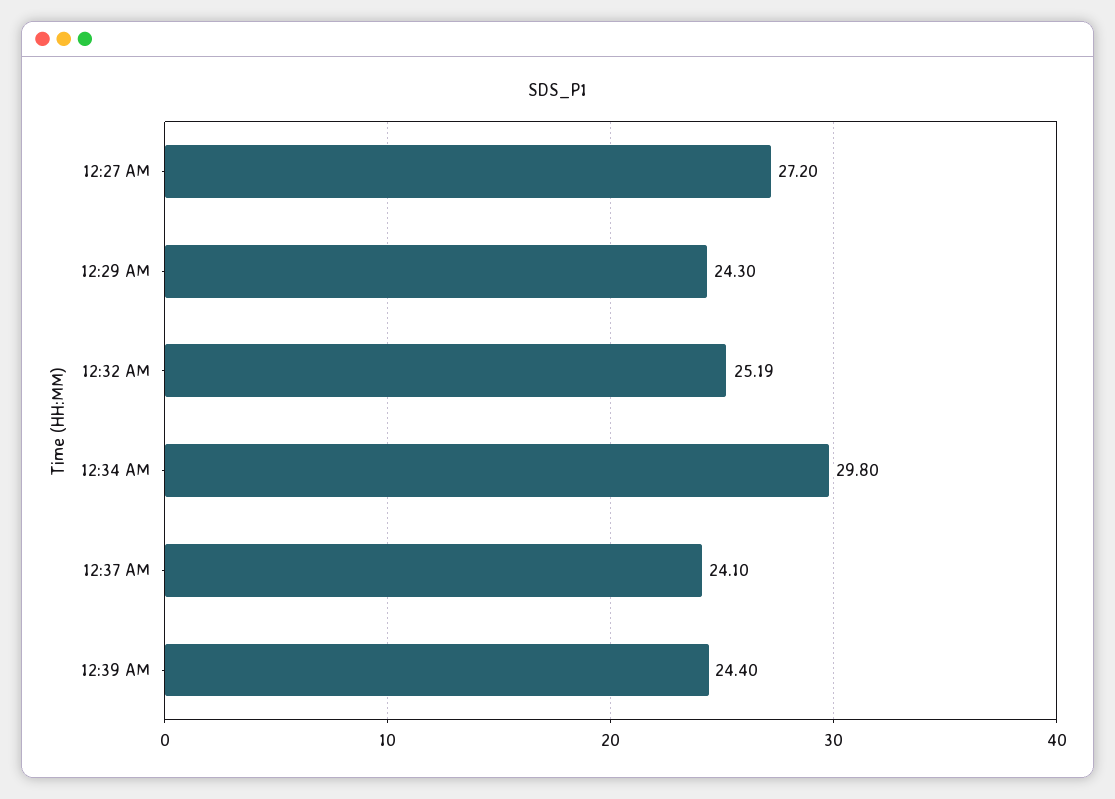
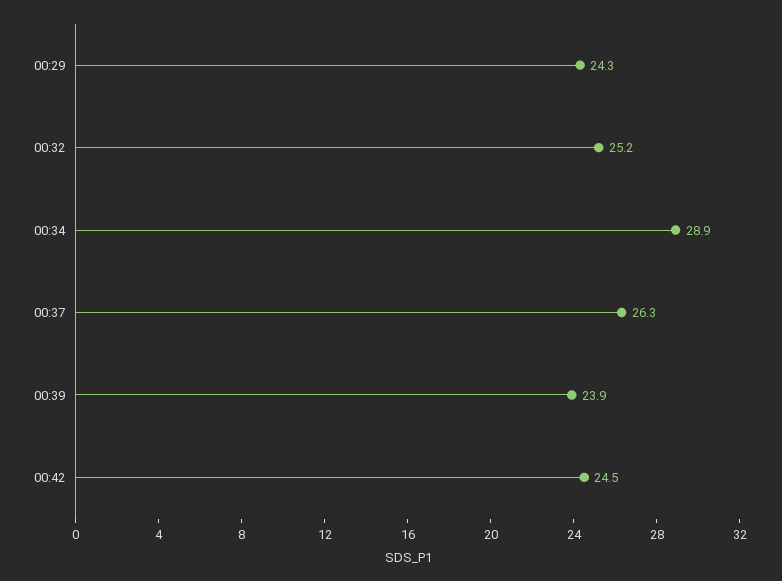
12:27 AM: 27.2 -> none
12:34 AM: 29.8 -> 28.9
12:37 AM: 24.1 -> 26.3
12:39 AM: 24.4 -> 23.9
00:42: none -> 24.5

